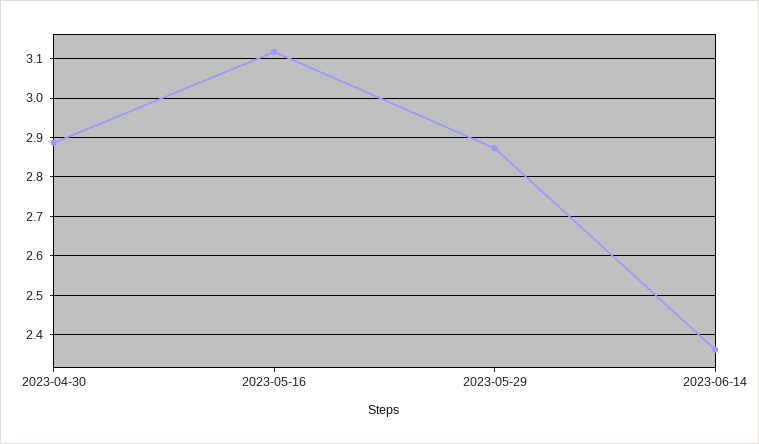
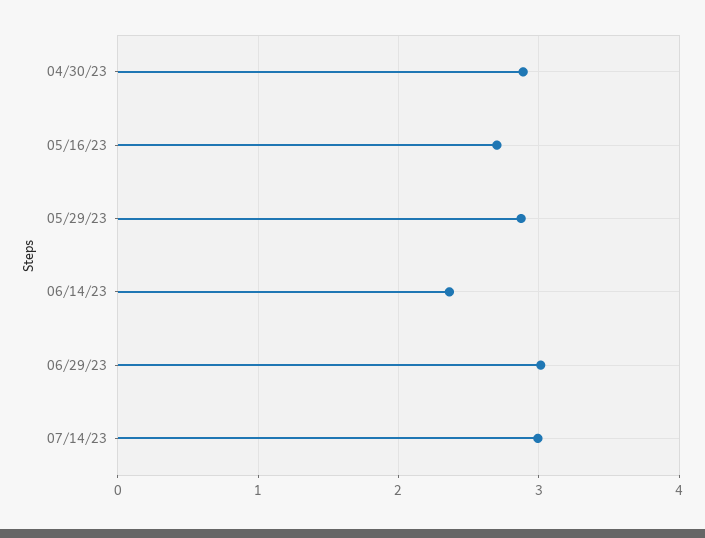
2023-05-16: 3.12 -> 2.7
06/29/23: none -> 3
07/14/23: none -> 3

